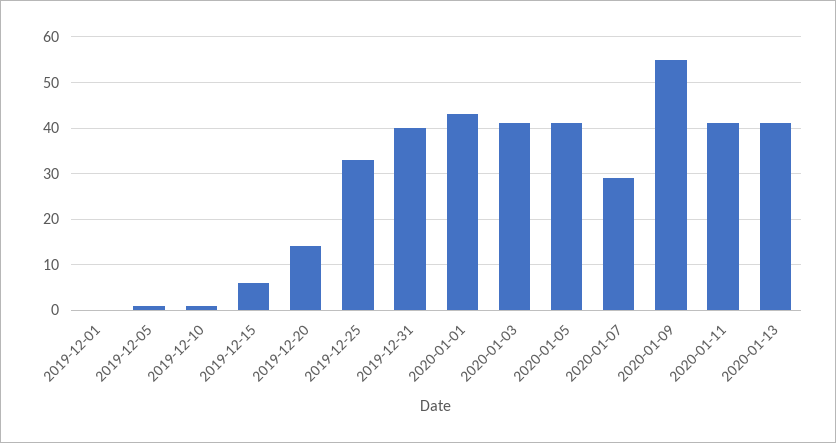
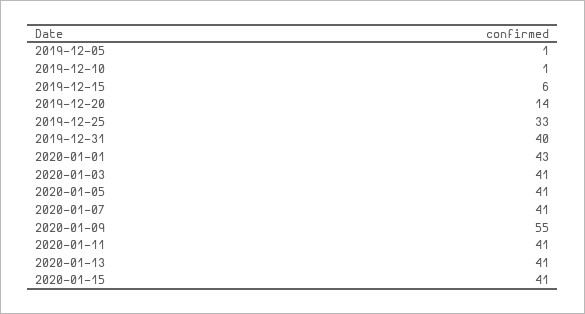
2019-12-01: 0 -> none
2020-01-07: 30 -> 41
2020-01-15: none -> 41

